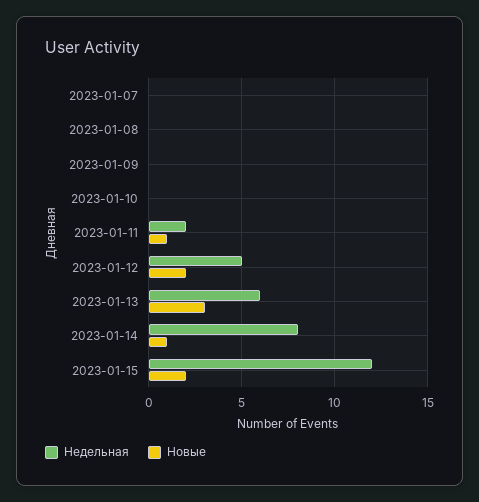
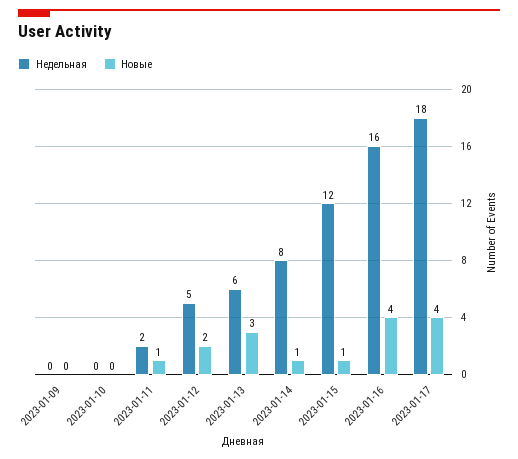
Недельная, 2023-01-07: 0 -> none
Новые, 2023-01-07: 0 -> none
Недельная, 2023-01-08: 0 -> none
Новые, 2023-01-08: 0 -> none
Новые, 2023-01-15: 2 -> 1
Недельная, 2023-01-16: none -> 16
Новые, 2023-01-16: none -> 4
Недельная, 2023-01-17: none -> 18
Новые, 2023-01-17: none -> 4

